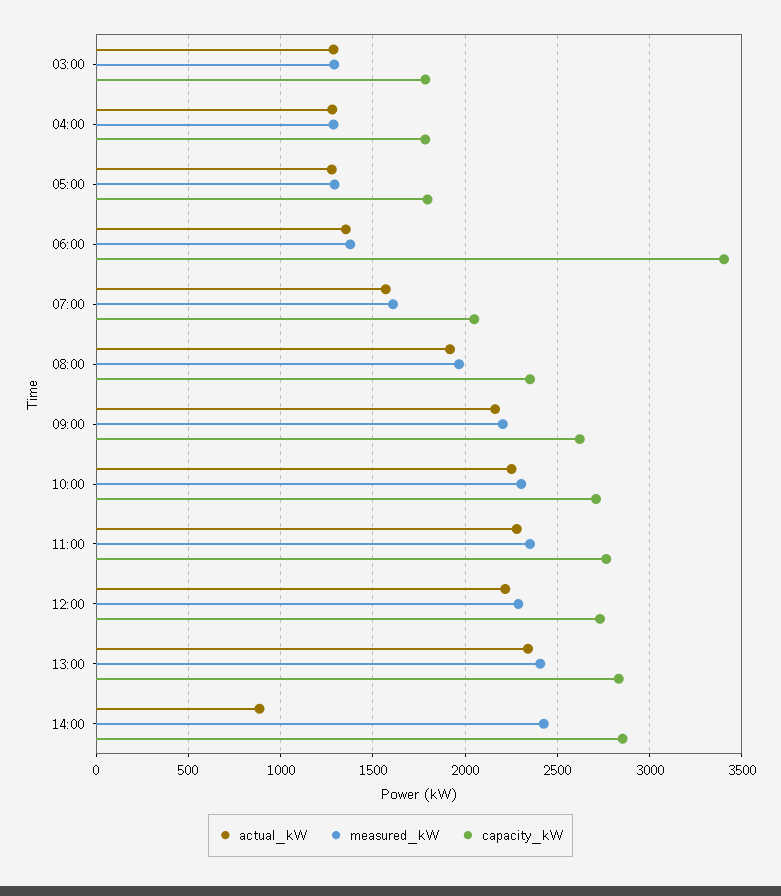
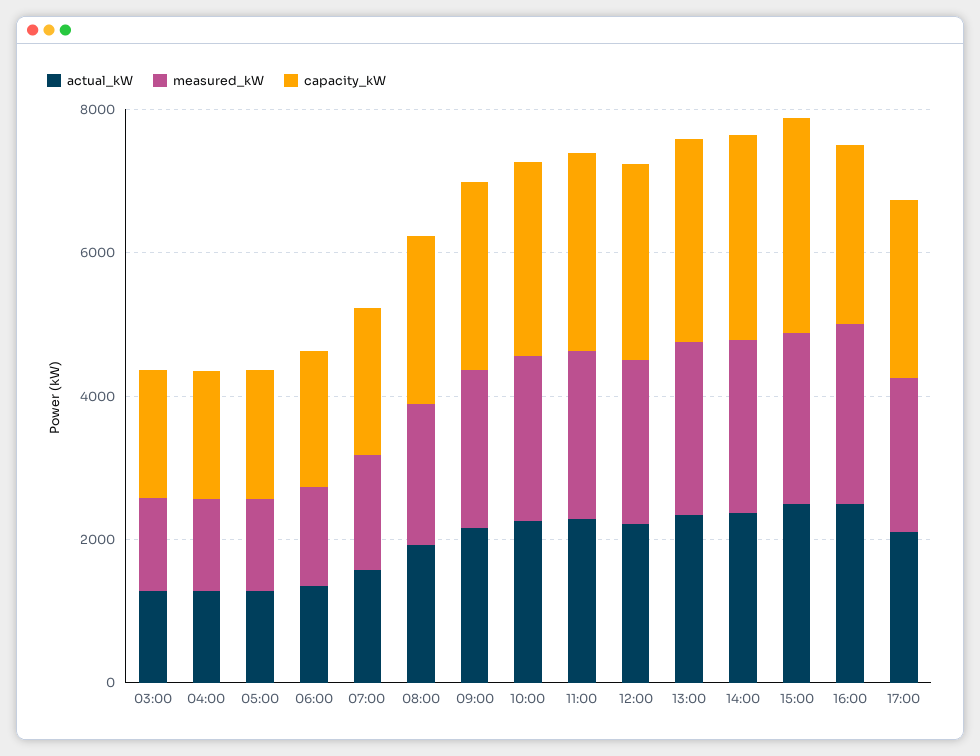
capacity_kW, 06:00: 3400 -> 2000
actual_kW, 14:00: 900 -> 2500
actual_kW, 15:00: none -> 2500
measured_kW, 15:00: none -> 2500
capacity_kW, 15:00: none -> 3000
actual_kW, 16:00: none -> 2500
measured_kW, 16:00: none -> 2500
capacity_kW, 16:00: none -> 2500
actual_kW, 17:00: none -> 2000
measured_kW, 17:00: none -> 2000
capacity_kW, 17:00: none -> 2500

